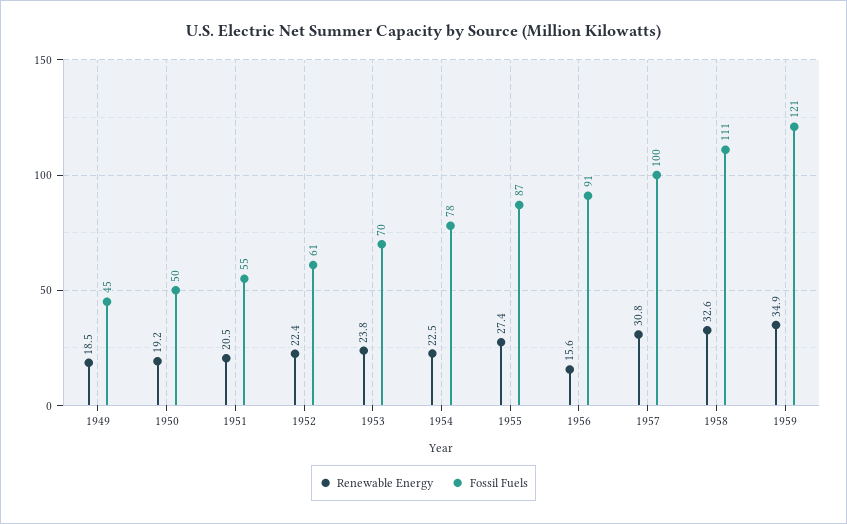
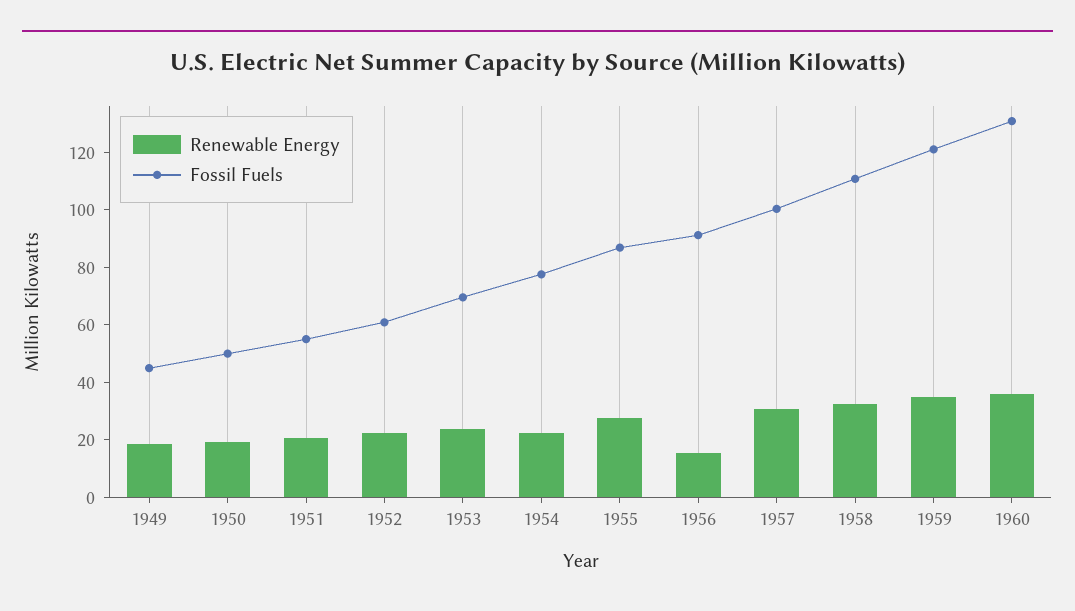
Renewable Energy, 1960: none -> 35
Fossil Fuels, 1960: none -> 130

